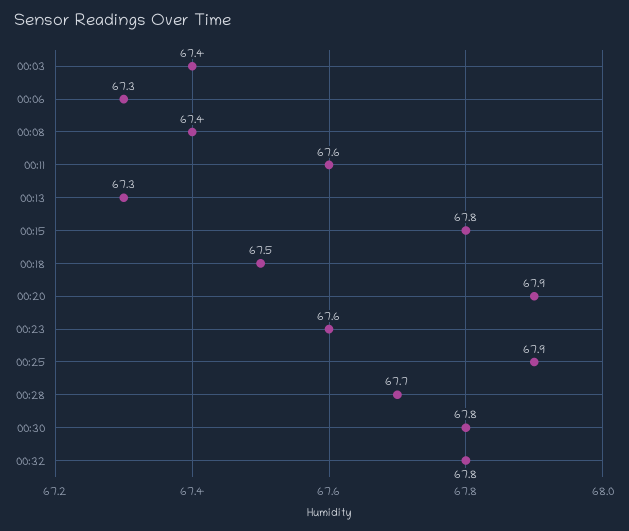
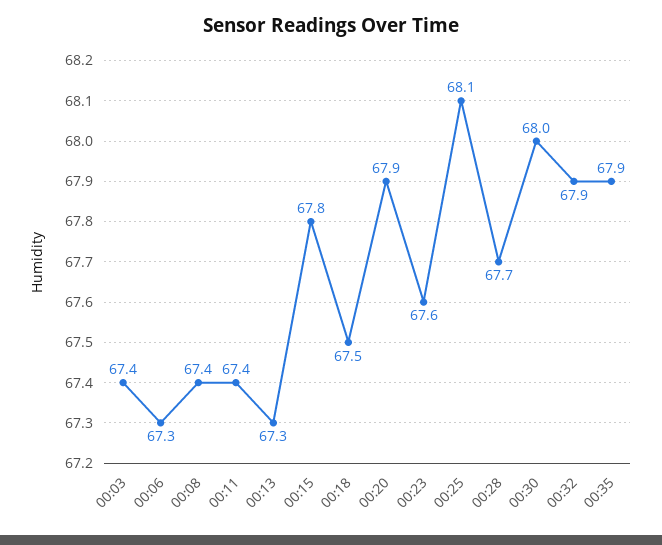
00:11: 67.6 -> 67.4
00:25: 67.9 -> 68.1
00:30: 67.8 -> 68
00:32: 67.8 -> 67.9
00:35: none -> 67.9

